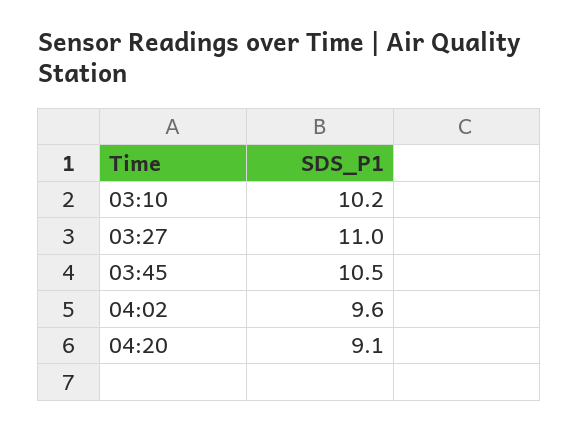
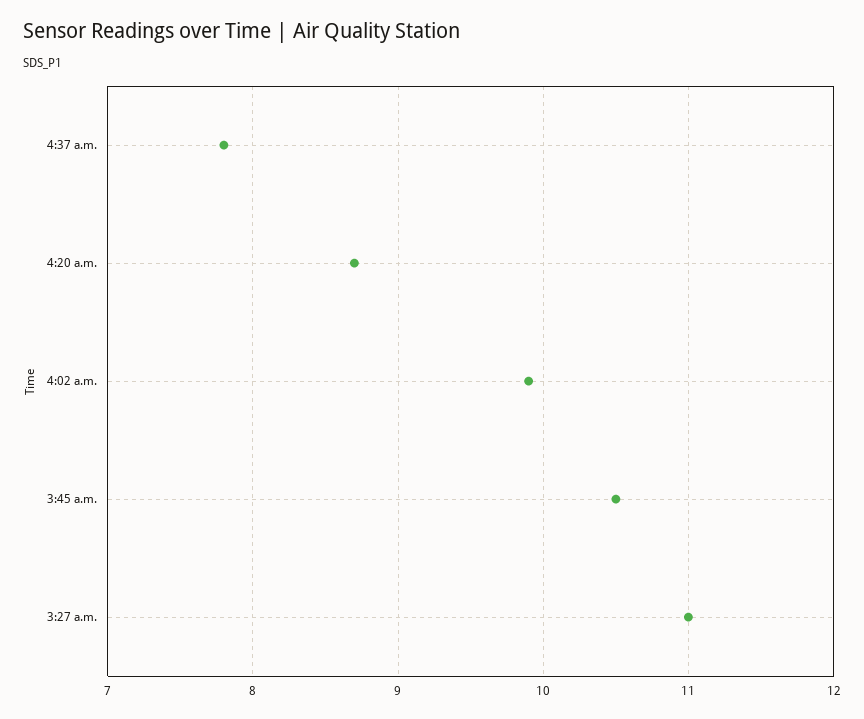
03:10: 10.2 -> none
04:02: 9.6 -> 9.9
04:20: 9.1 -> 8.7
4:37 a.m.: none -> 7.8

